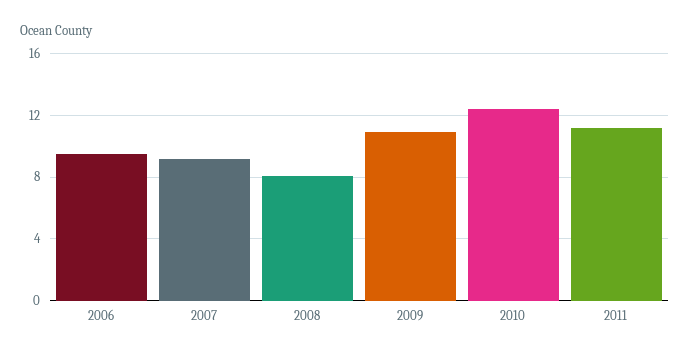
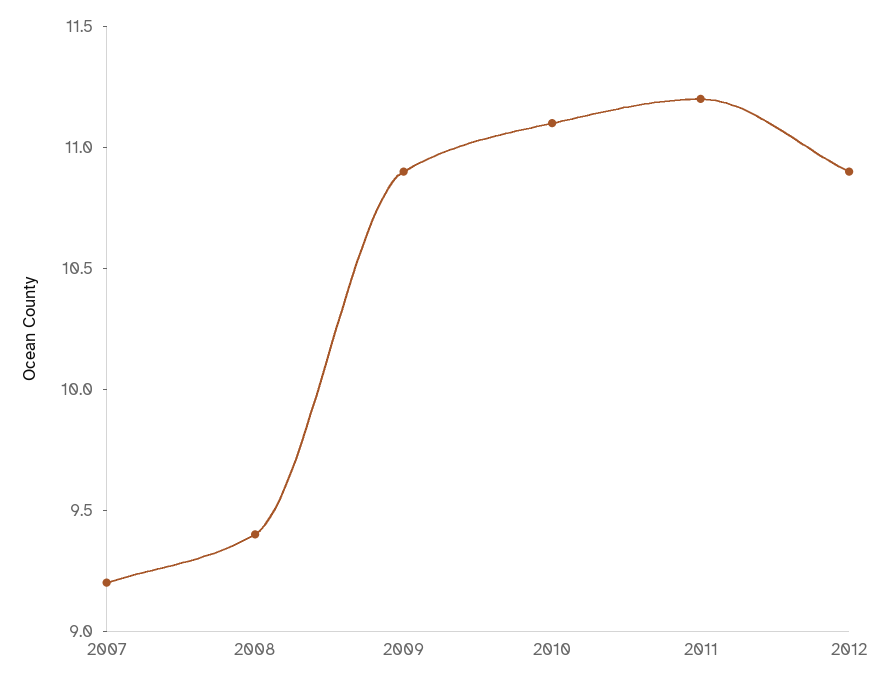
2006: 9.5 -> none
2008: 8 -> 9.4
2010: 12.5 -> 11.1
2012: none -> 10.9

